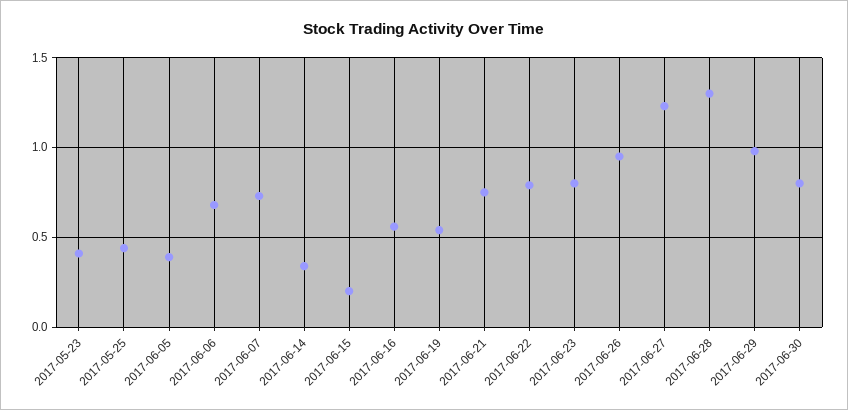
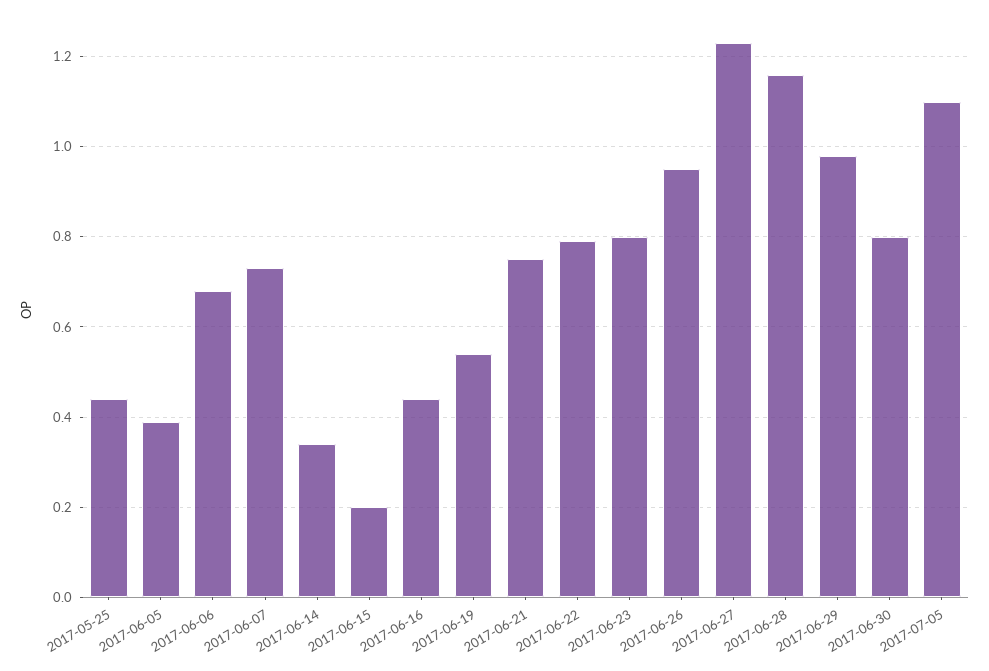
2017-05-23: 0.4 -> none
2017-06-16: 0.55 -> 0.45
2017-06-28: 1.3 -> 1.15
2017-07-05: none -> 1.1

